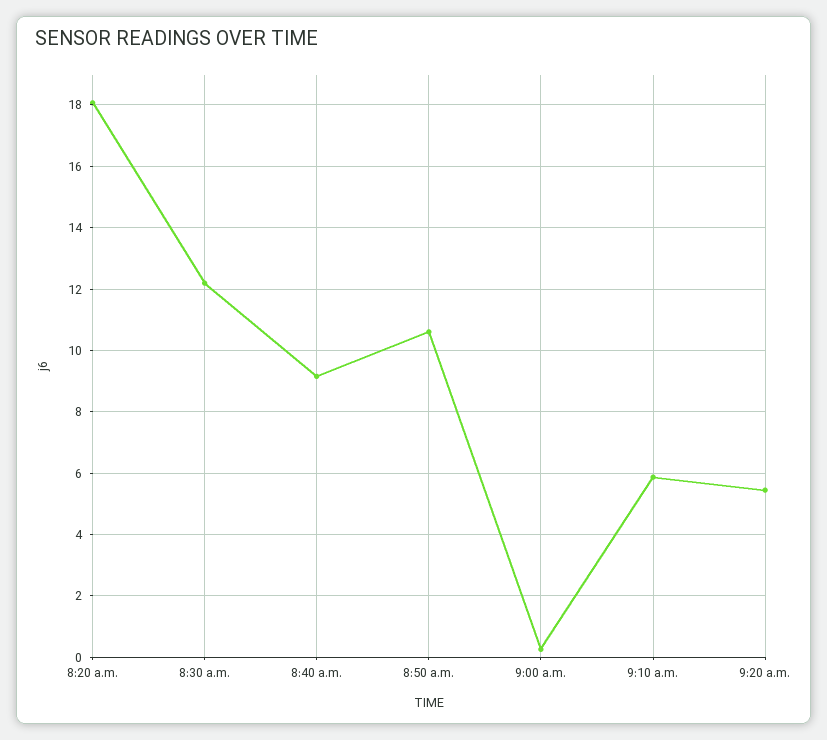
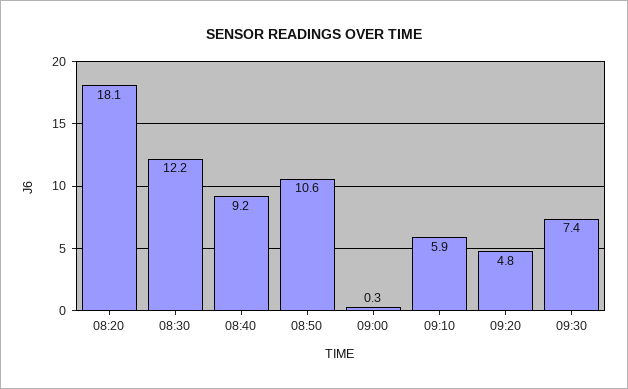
9:20 a.m.: 5.4 -> 4.8
09:30: none -> 7.4

